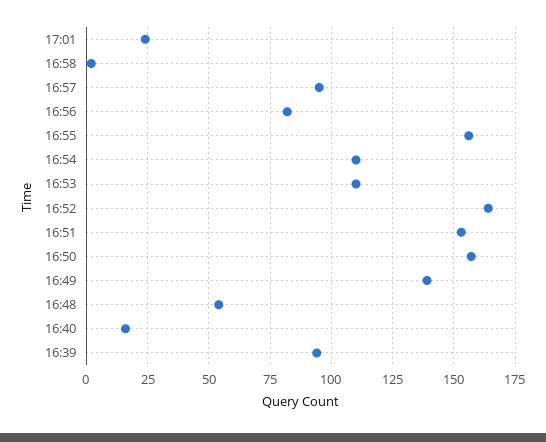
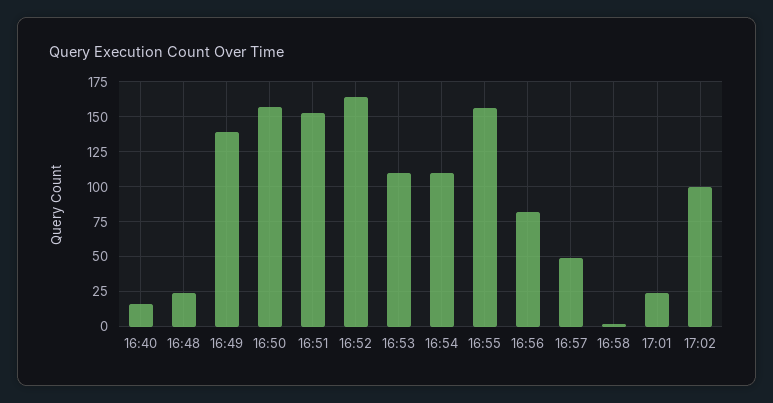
16:57: 95 -> 50
16:48: 55 -> 25
16:39: 95 -> none
17:02: none -> 100

